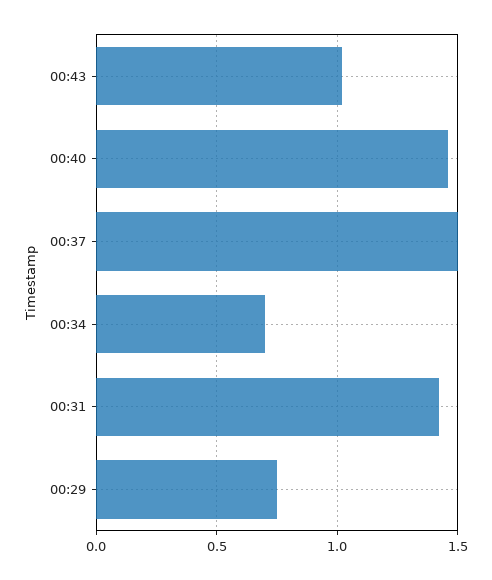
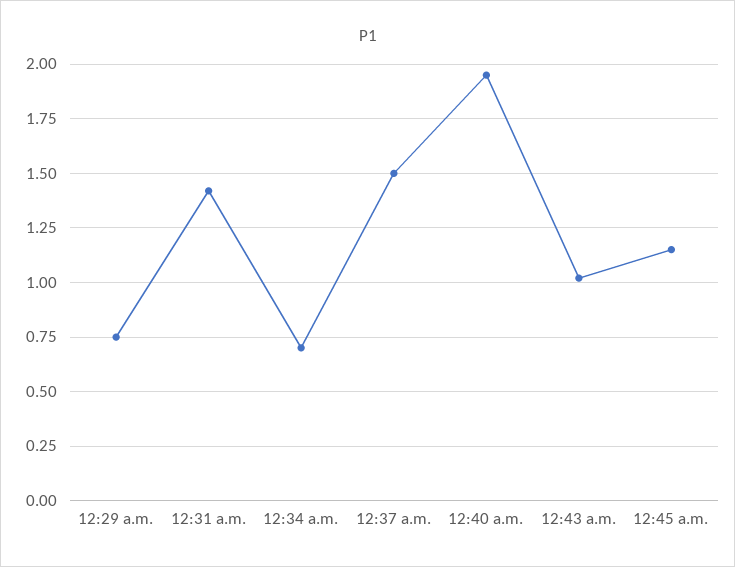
00:40: 1.45 -> 1.95
12:45 a.m.: none -> 1.15

